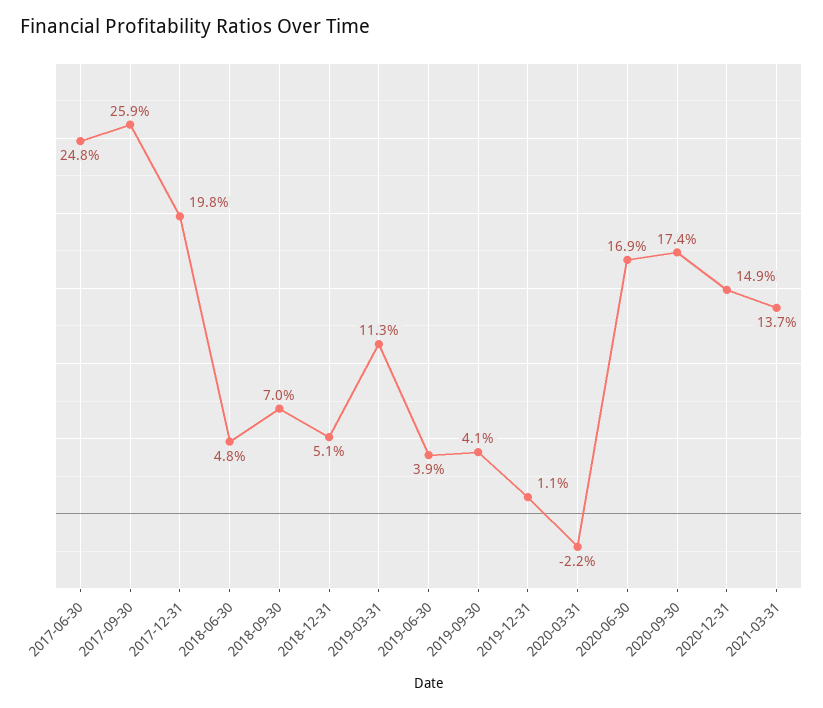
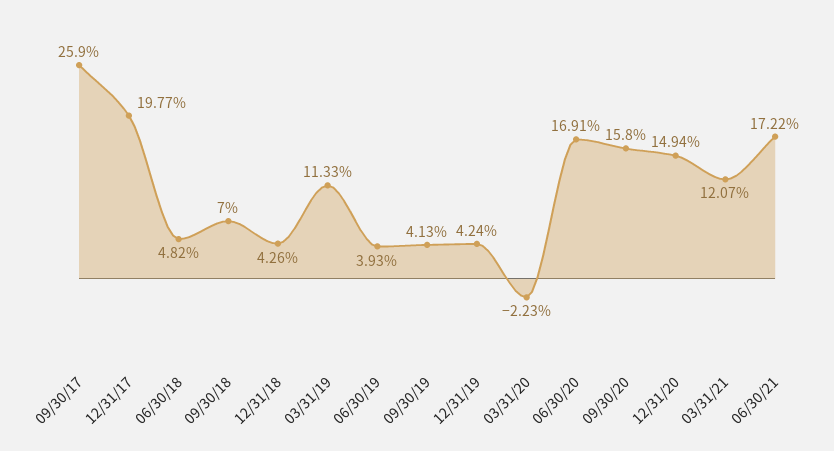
2017-06-30: 24.8 -> none
2018-12-31: 5.1 -> 4.26
2019-12-31: 1.1 -> 4.24
2020-09-30: 17.4 -> 15.8
2021-03-31: 13.7 -> 12.07
06/30/21: none -> 17.22

